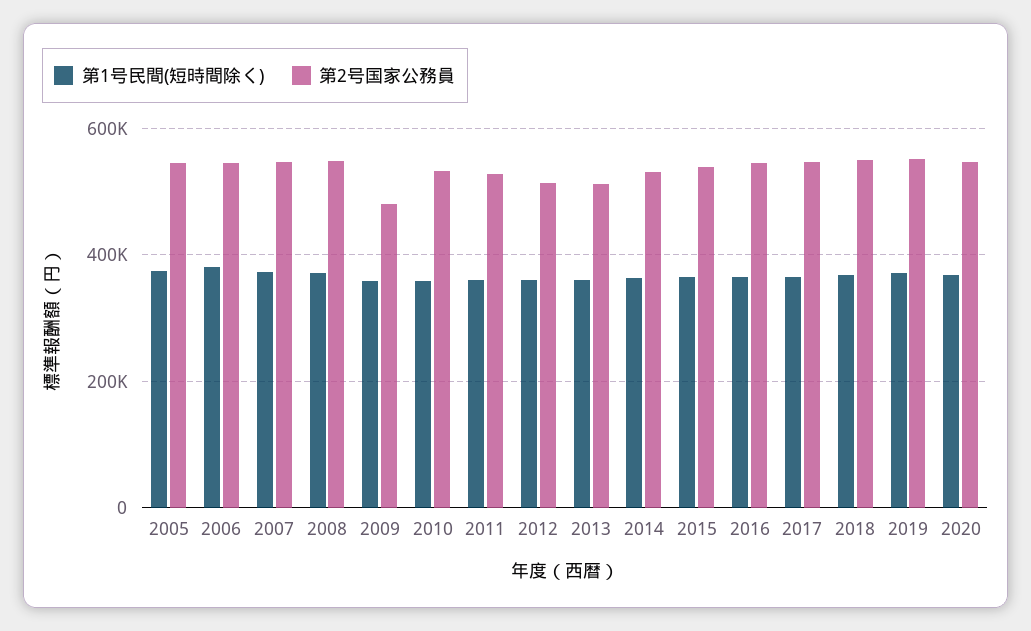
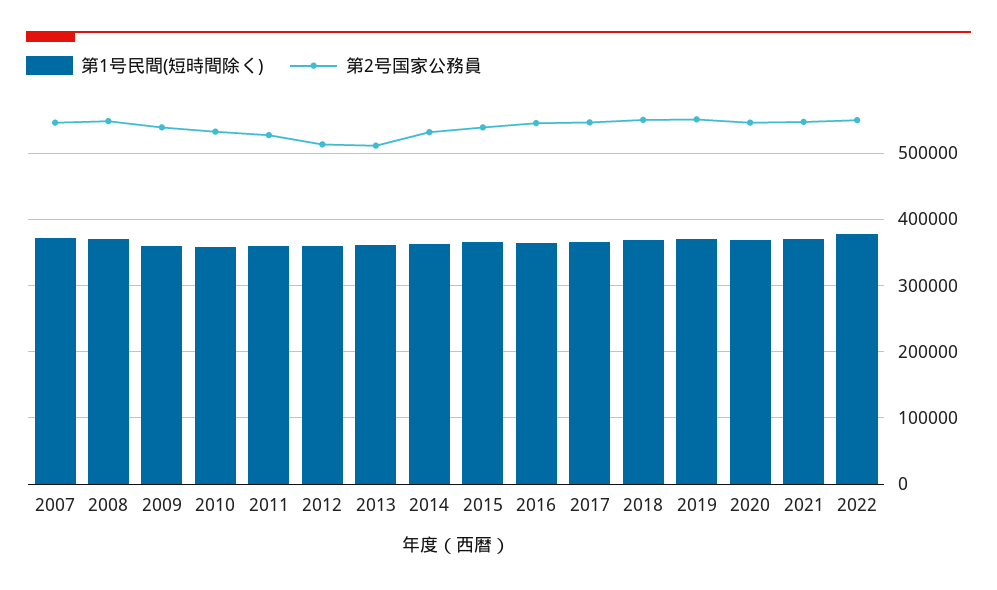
第1号民間(短時間除く), 2005: 380000 -> none
第2号国家公務員, 2005: 540000 -> none
第1号民間(短時間除く), 2006: 380000 -> none
第2号国家公務員, 2006: 540000 -> none
第2号国家公務員, 2009: 480000 -> 540000
第1号民間(短時間除く), 2021: none -> 370000
第2号国家公務員, 2021: none -> 550000
第1号民間(短時間除く), 2022: none -> 380000
第2号国家公務員, 2022: none -> 550000

